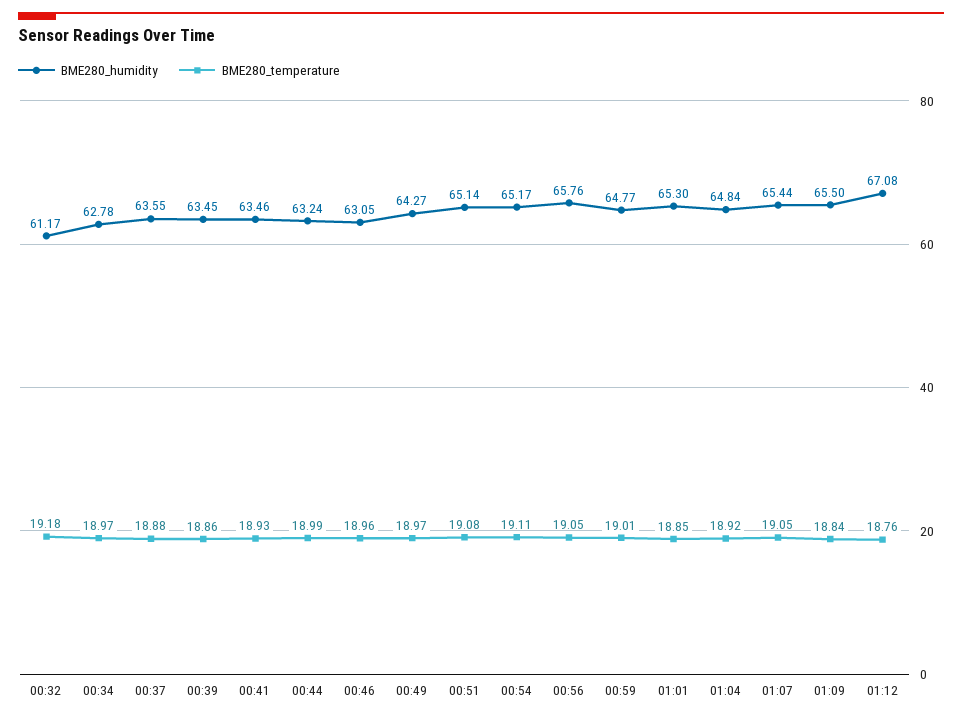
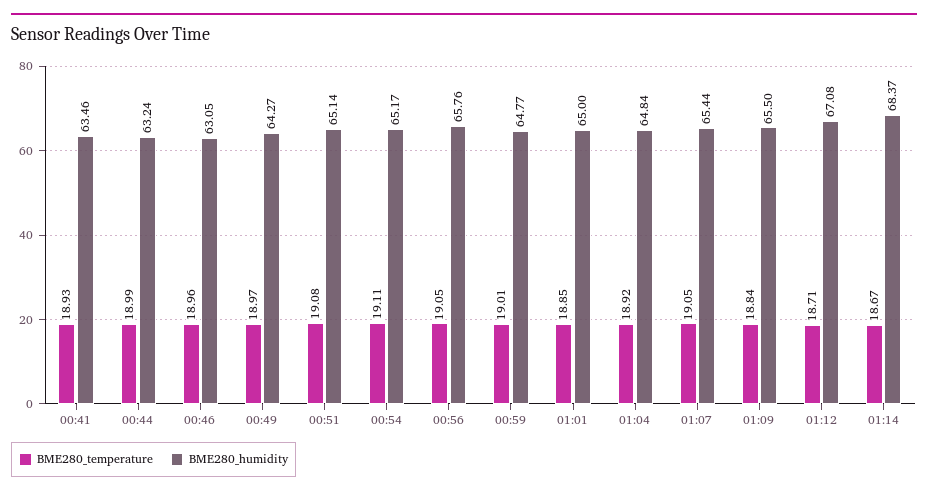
BME280_humidity, 00:32: 61.17 -> none
BME280_temperature, 00:32: 19.18 -> none
BME280_humidity, 00:34: 62.78 -> none
BME280_temperature, 00:34: 18.97 -> none
BME280_humidity, 00:37: 63.55 -> none
BME280_temperature, 00:37: 18.88 -> none
BME280_humidity, 00:39: 63.45 -> none
BME280_temperature, 00:39: 18.86 -> none
BME280_humidity, 01:01: 65.3 -> 65
BME280_temperature, 01:12: 18.76 -> 18.71
BME280_temperature, 01:14: none -> 18.67
BME280_humidity, 01:14: none -> 68.37

